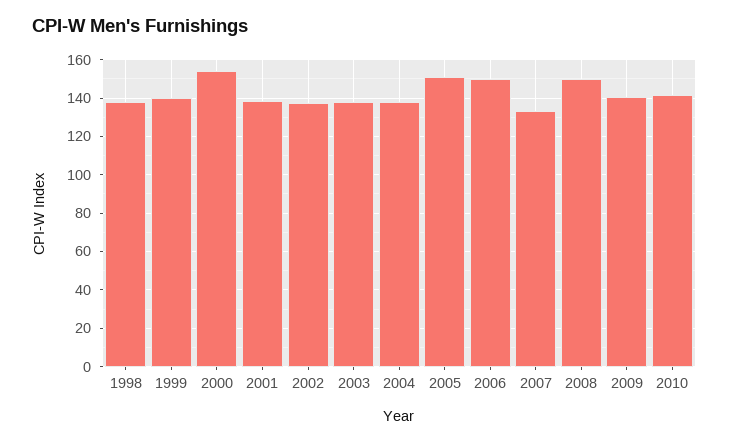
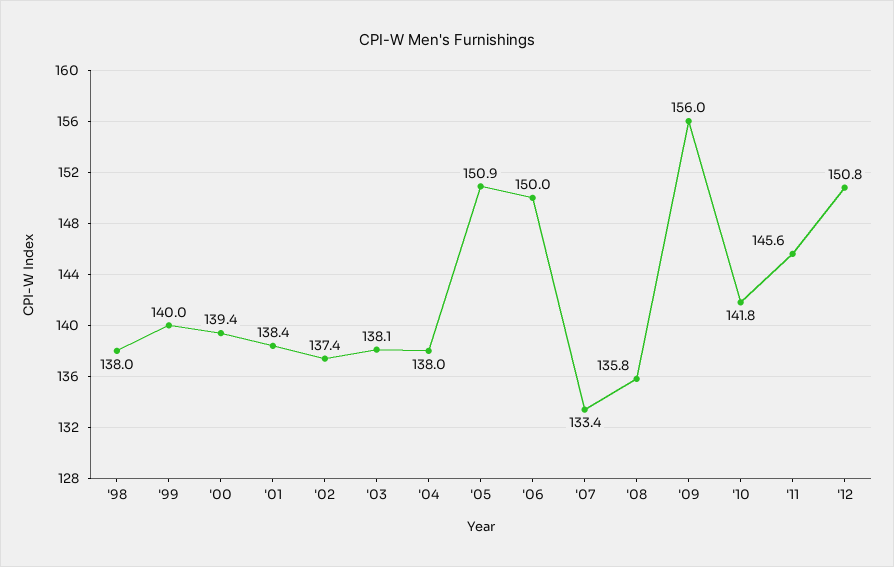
2000: 155 -> 139.4
2008: 150 -> 135.8
2009: 140 -> 156
'11: none -> 145.6
'12: none -> 150.8

